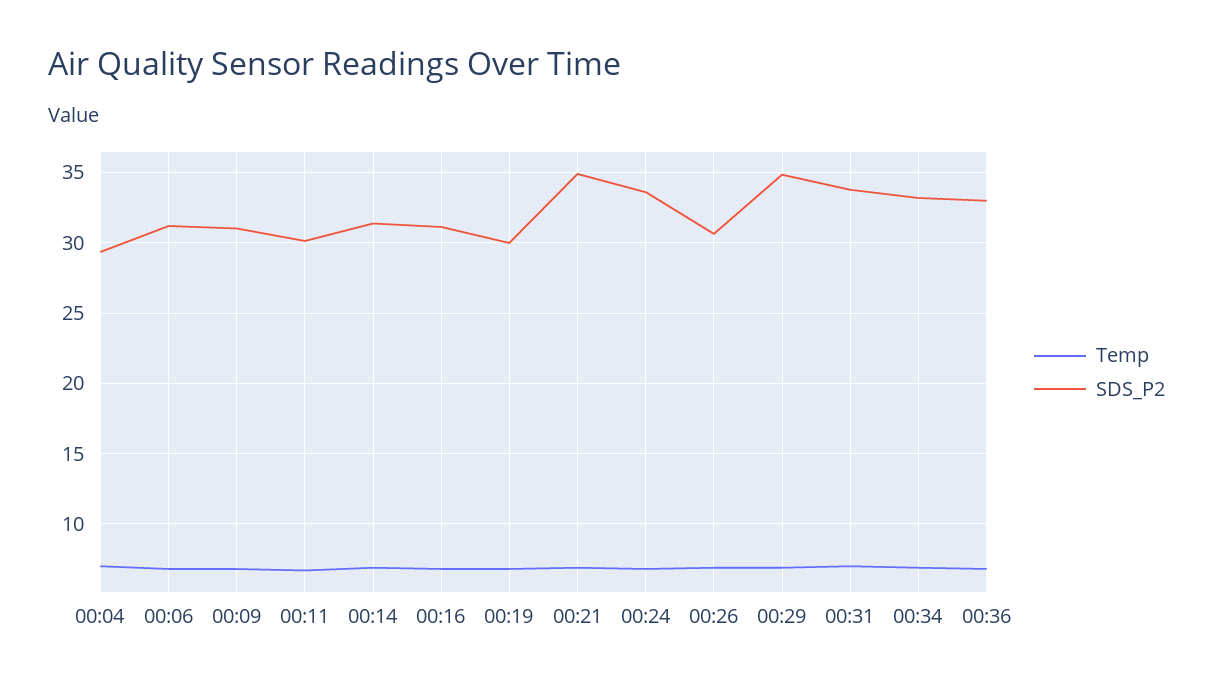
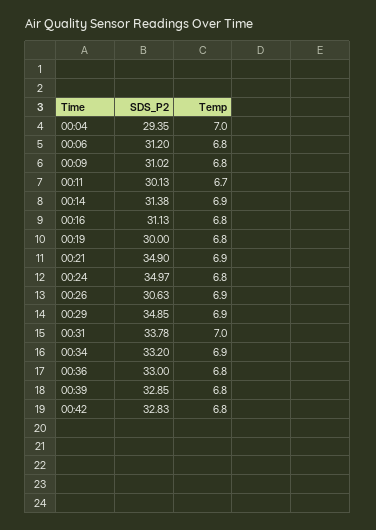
SDS_P2, 00:24: 33.5 -> 34.97
SDS_P2, 00:39: none -> 32.85
Temp, 00:39: none -> 6.8
SDS_P2, 00:42: none -> 32.83
Temp, 00:42: none -> 6.8

